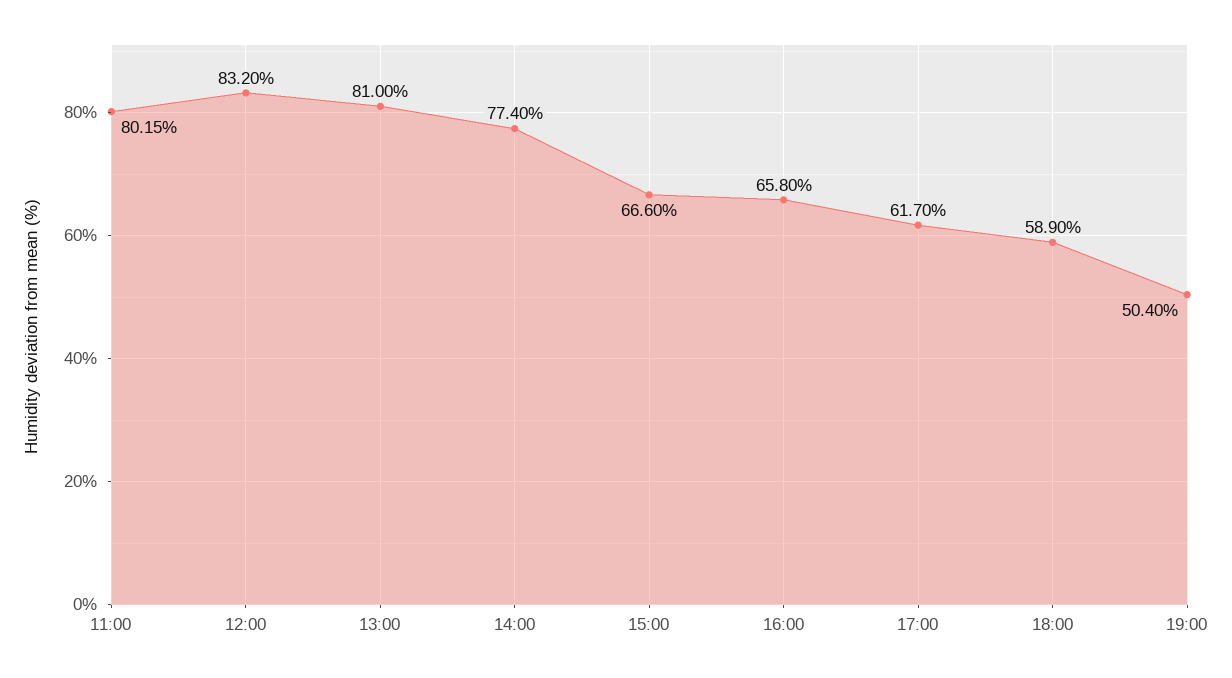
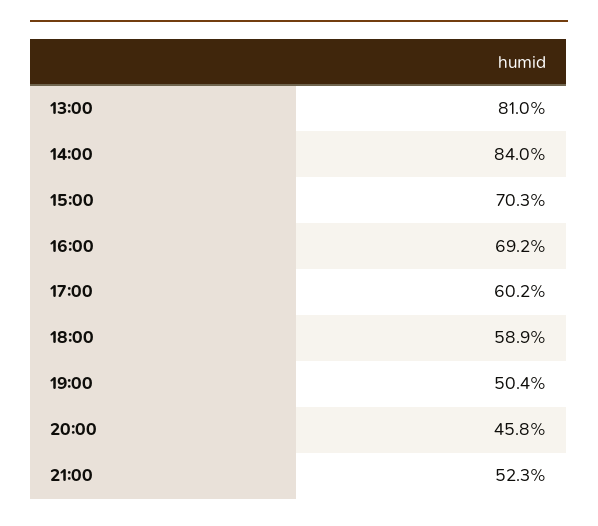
11:00: 80.15 -> none
12:00: 83.2 -> none
14:00: 77.4 -> 84
15:00: 66.6 -> 70.3
16:00: 65.8 -> 69.2
17:00: 61.7 -> 60.2
20:00: none -> 45.8
21:00: none -> 52.3

